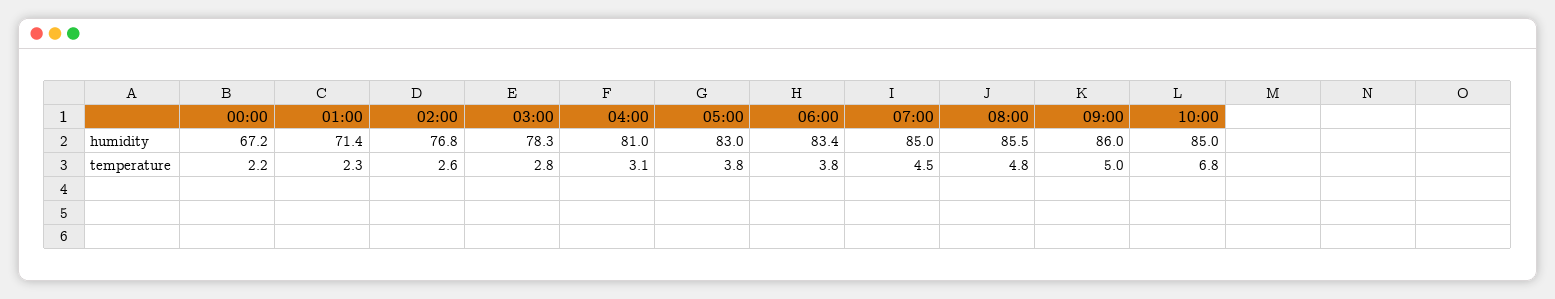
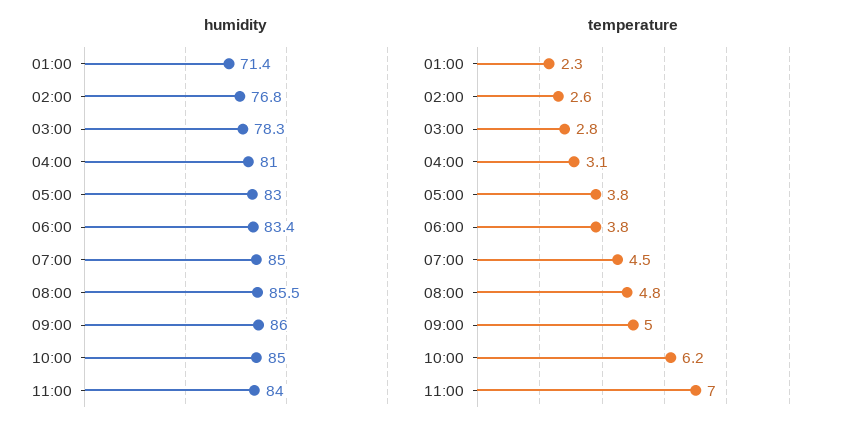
humidity, 00:00: 67.2 -> none
temperature, 00:00: 2.2 -> none
temperature, 10:00: 6.8 -> 6.2
humidity, 11:00: none -> 84
temperature, 11:00: none -> 7

